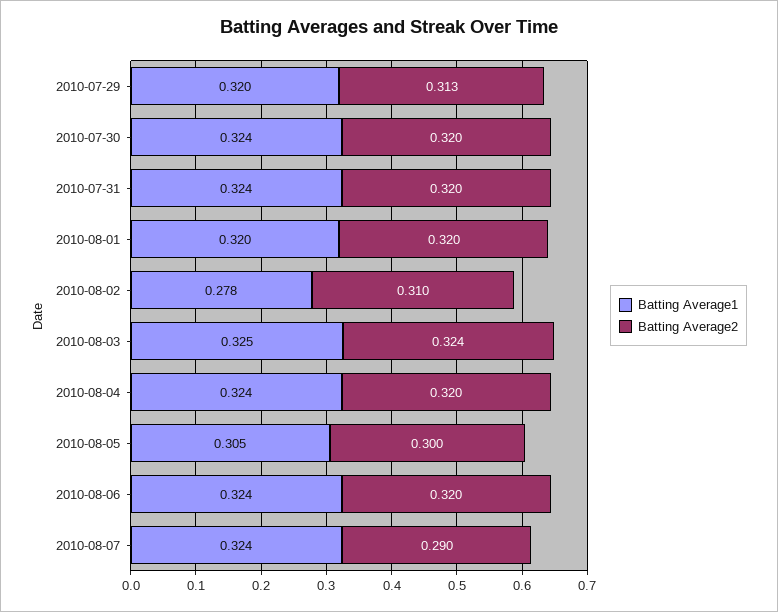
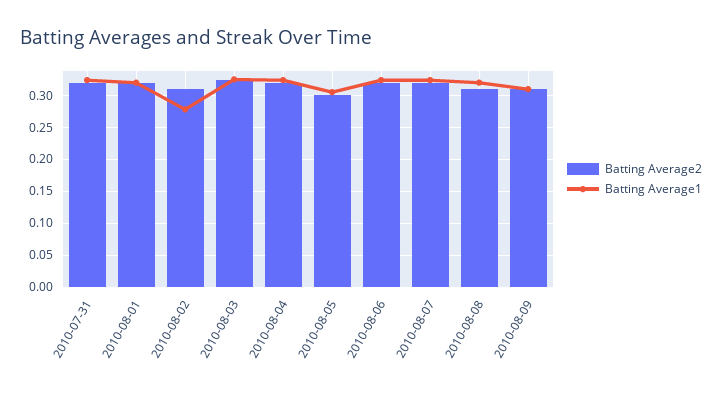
Batting Average1, 2010-07-29: 0.32 -> none
Batting Average2, 2010-07-29: 0.313 -> none
Batting Average1, 2010-07-30: 0.324 -> none
Batting Average2, 2010-07-30: 0.32 -> none
Batting Average2, 2010-08-07: 0.29 -> 0.32
Batting Average2, 2010-08-08: none -> 0.31
Batting Average1, 2010-08-08: none -> 0.32
Batting Average2, 2010-08-09: none -> 0.31
Batting Average1, 2010-08-09: none -> 0.31

